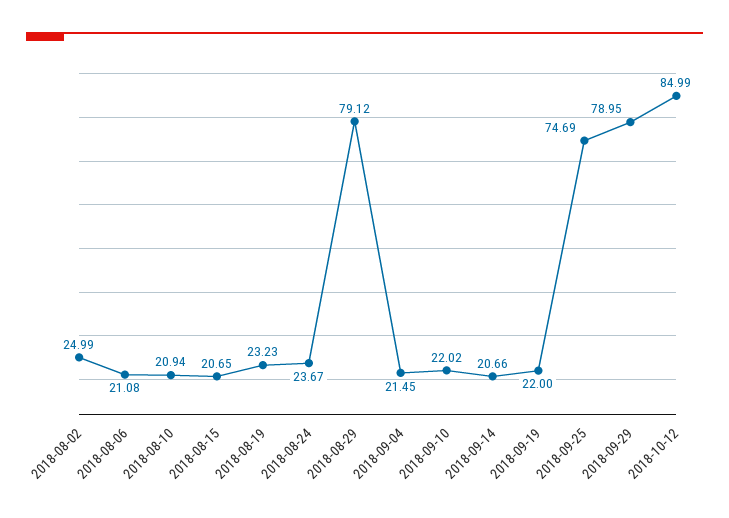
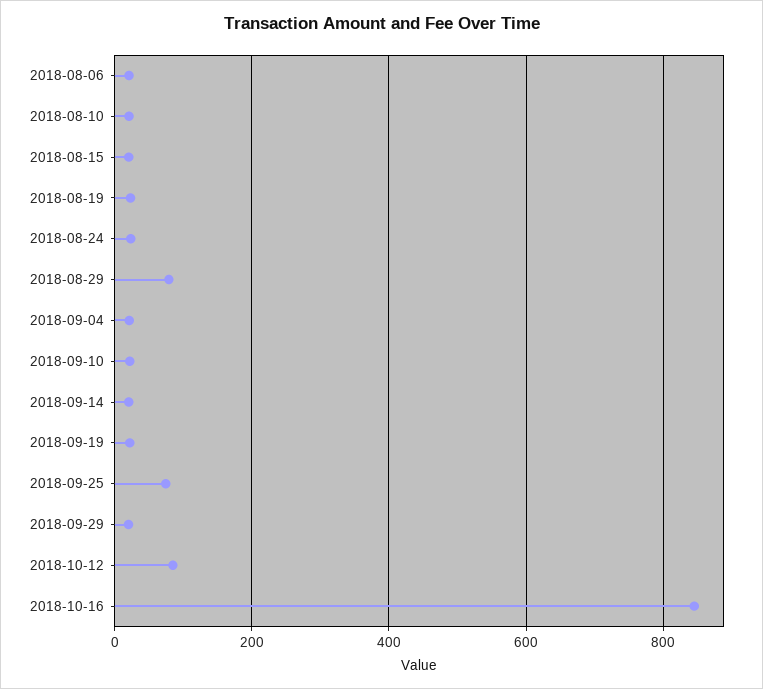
2018-08-02: 24.99 -> none
2018-09-29: 78.95 -> 20
2018-10-16: none -> 840

